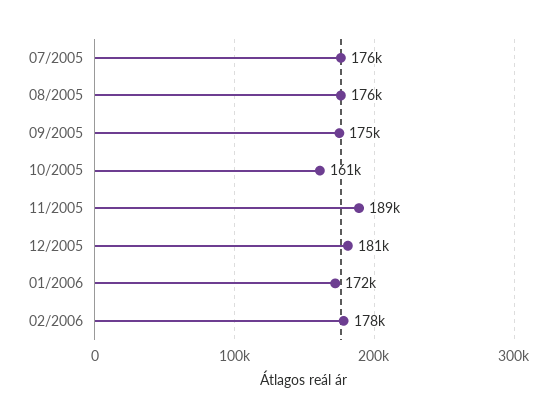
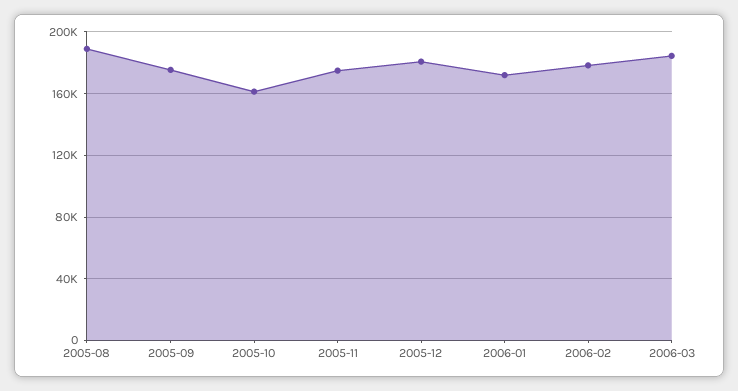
07/2005: 176000 -> none
08/2005: 176000 -> 190000
11/2005: 189000 -> 175000
2006-03: none -> 185000

